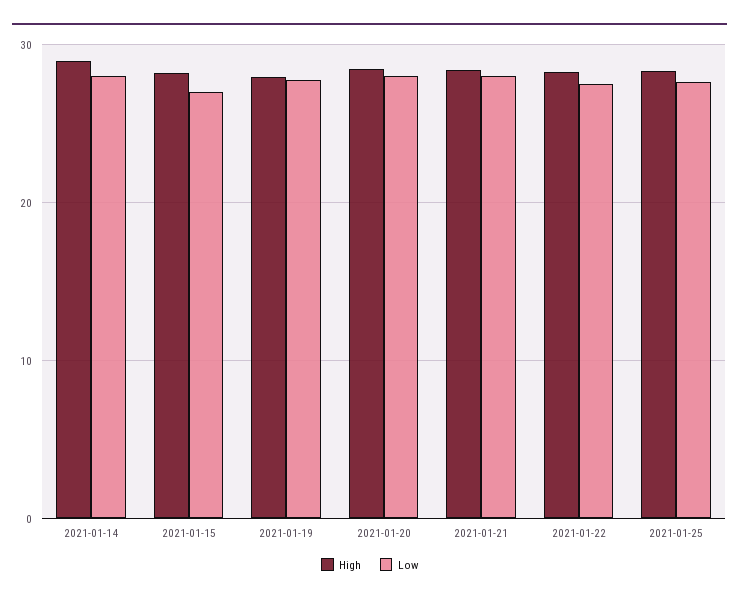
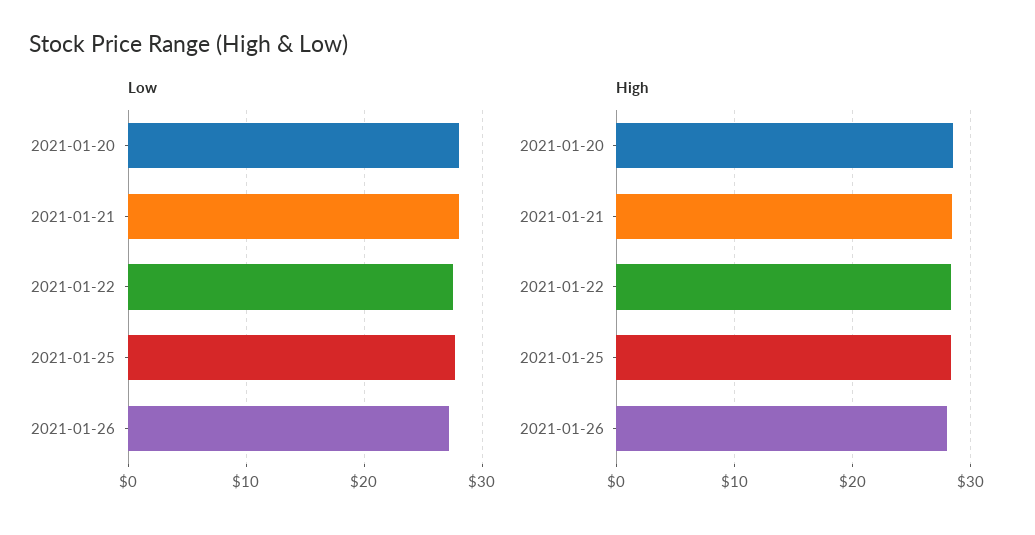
High, 2021-01-14: 29 -> none
Low, 2021-01-14: 28 -> none
High, 2021-01-15: 28 -> none
Low, 2021-01-15: 27 -> none
High, 2021-01-19: 28 -> none
Low, 2021-01-19: 28 -> none
Low, 2021-01-26: none -> 27
High, 2021-01-26: none -> 28

